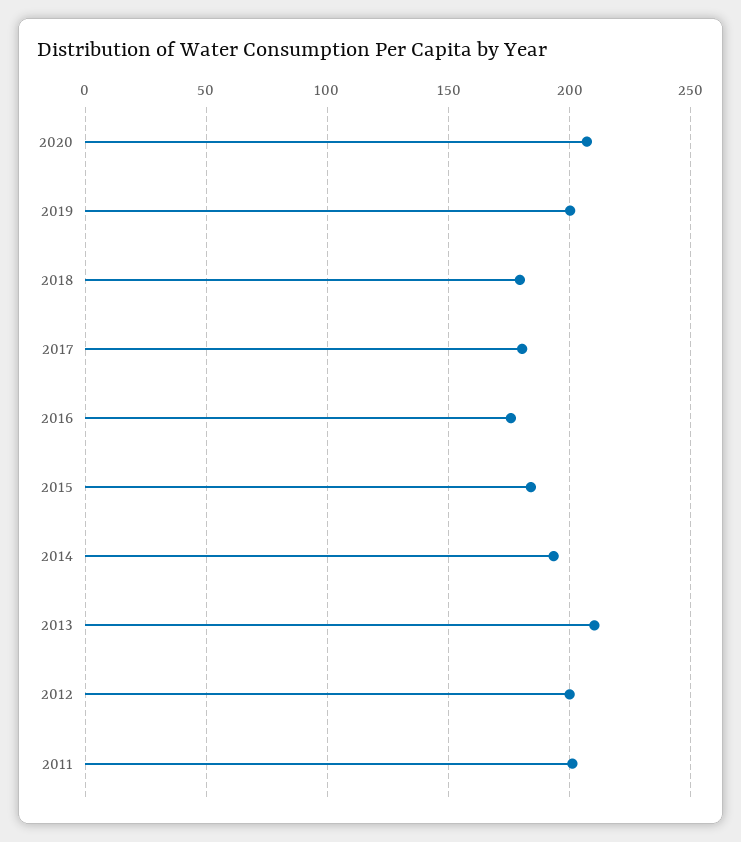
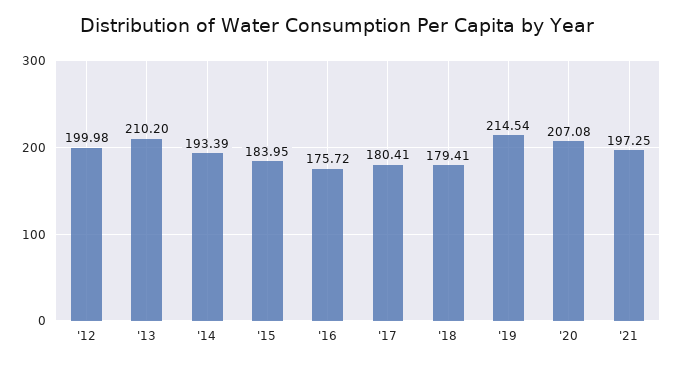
2019: 200 -> 214.54
2011: 200 -> none
'21: none -> 197.25

